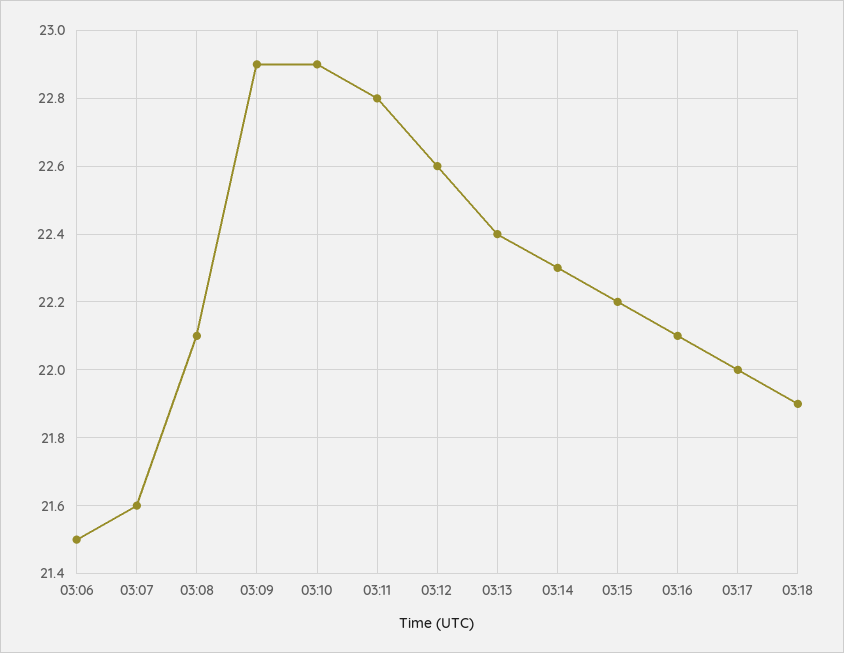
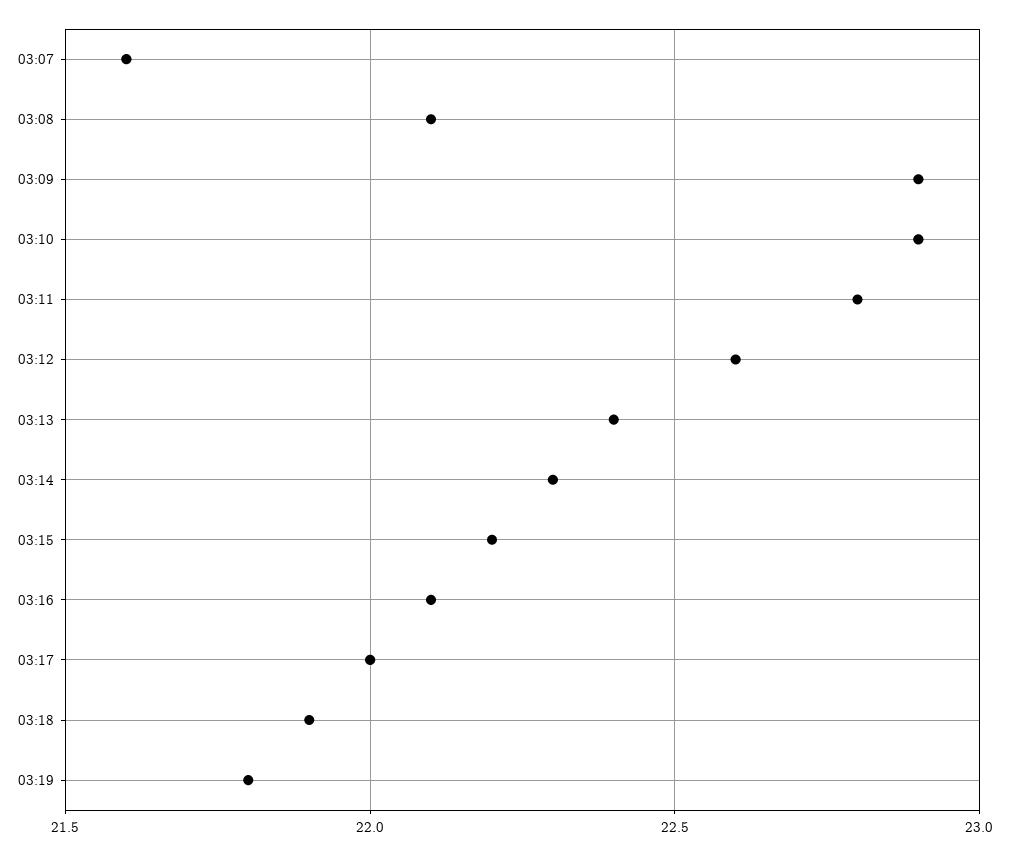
03:06: 21.5 -> none
03:19: none -> 21.8

